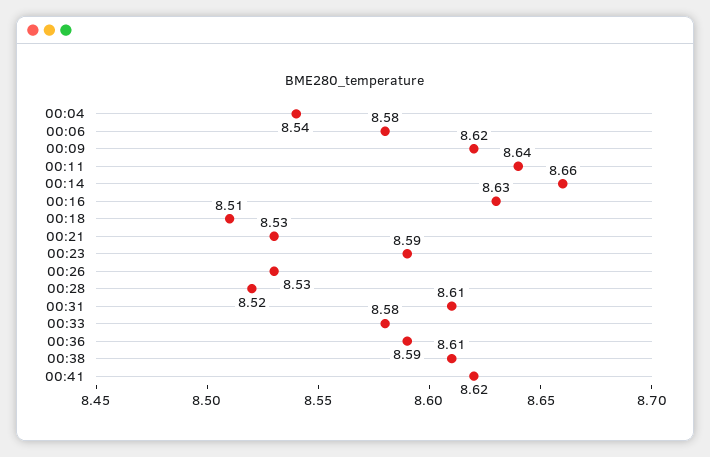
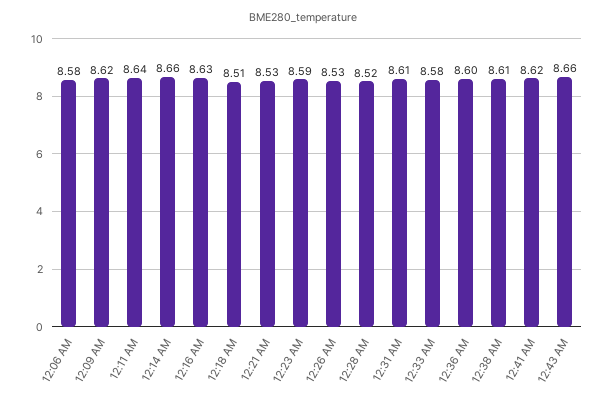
00:04: 8.54 -> none
00:36: 8.59 -> 8.6
12:43 AM: none -> 8.66

